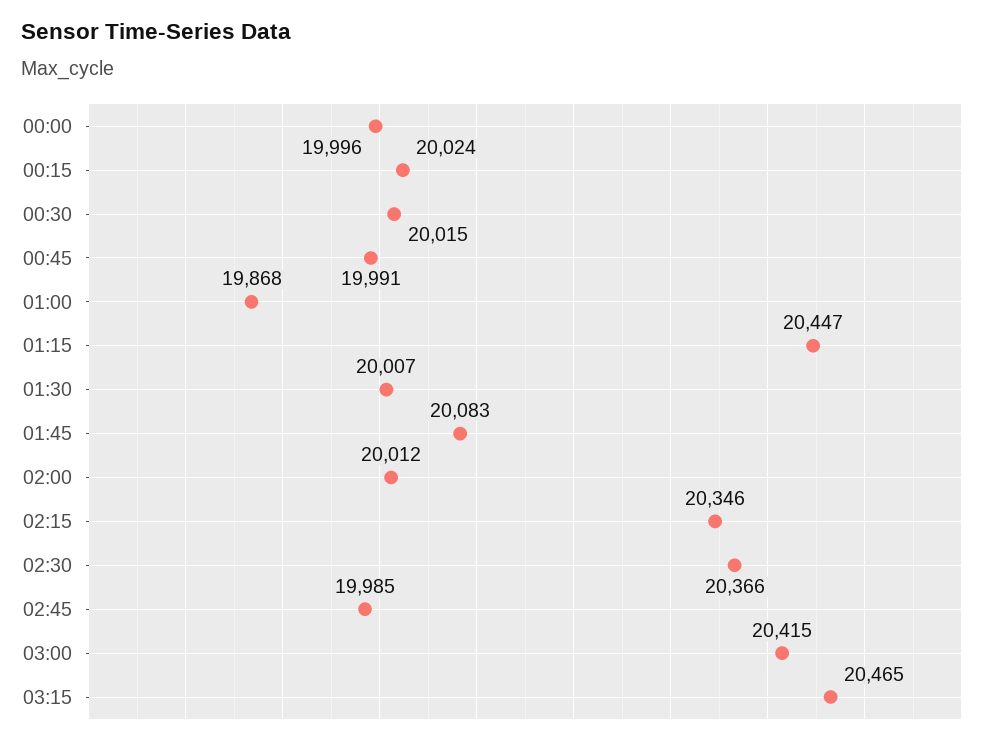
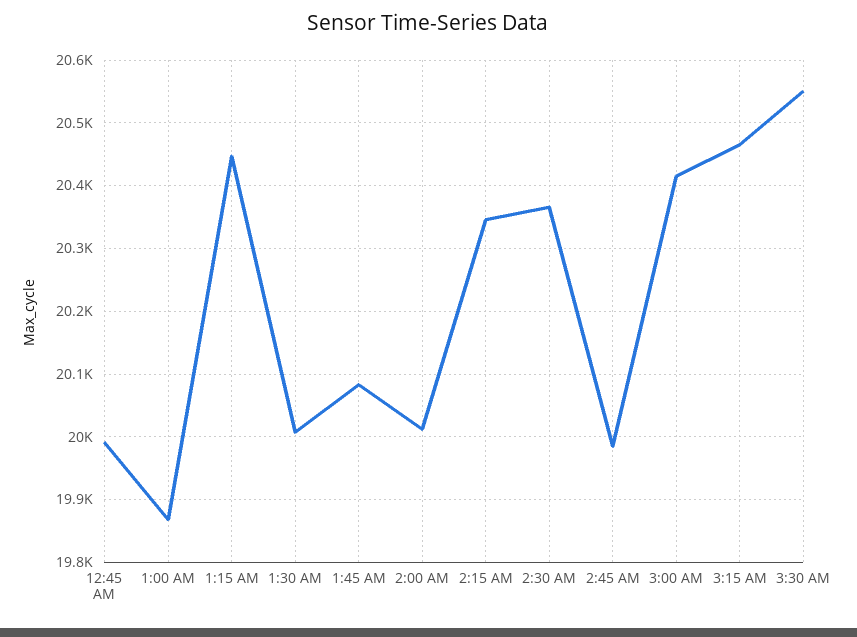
00:00: 19996 -> none
00:15: 20024 -> none
00:30: 20015 -> none
3:30 AM: none -> 20550

